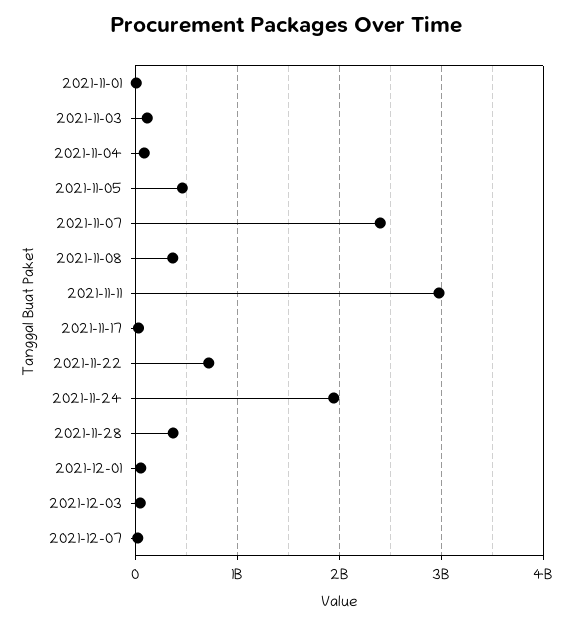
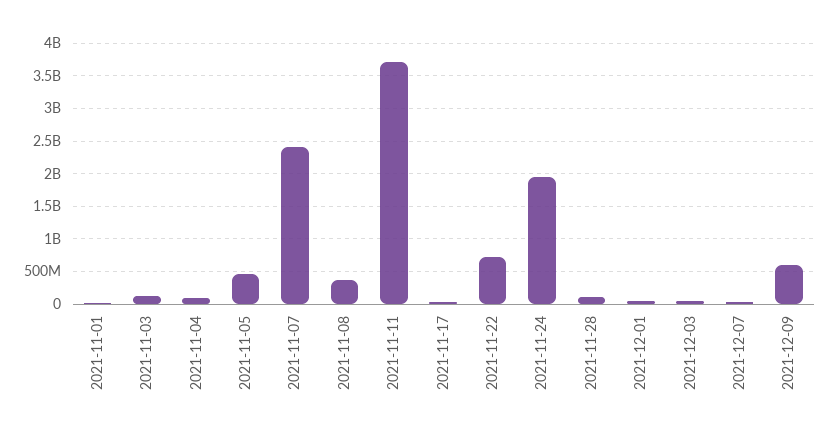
2021-11-11: 3000000000 -> 3700000000
2021-11-28: 400000000 -> 100000000
2021-12-09: none -> 600000000

